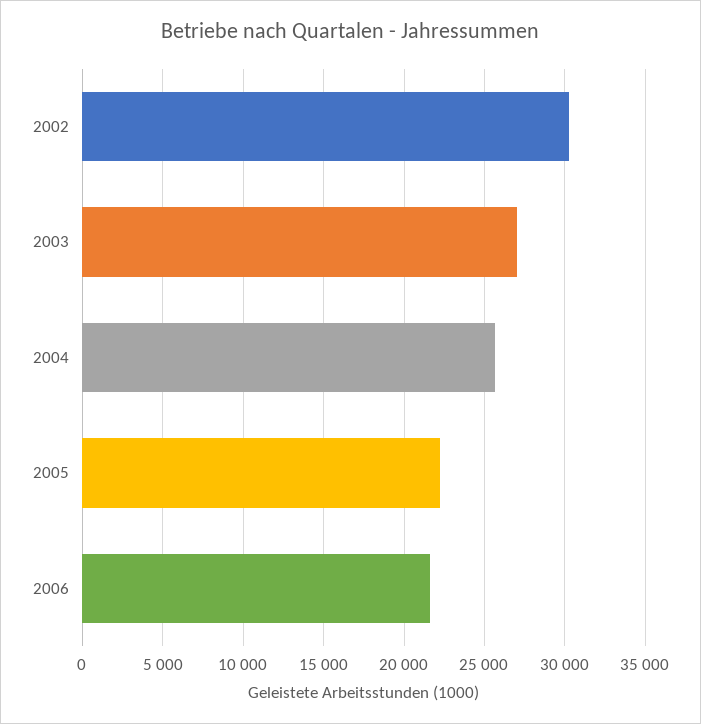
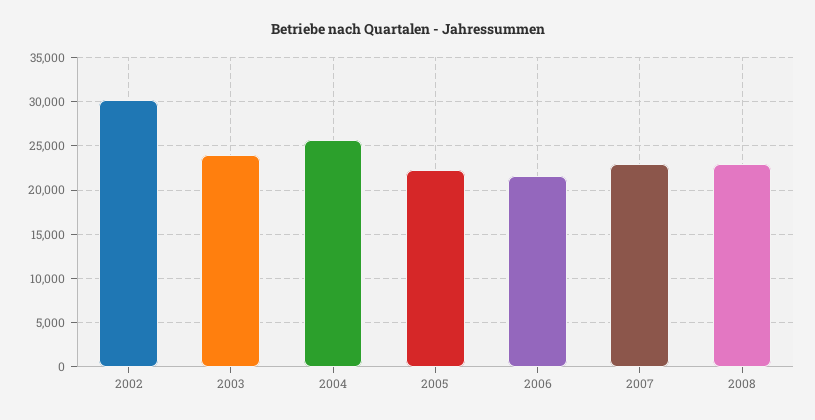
2003: 27000 -> 24000
2007: none -> 23000
2008: none -> 23000

